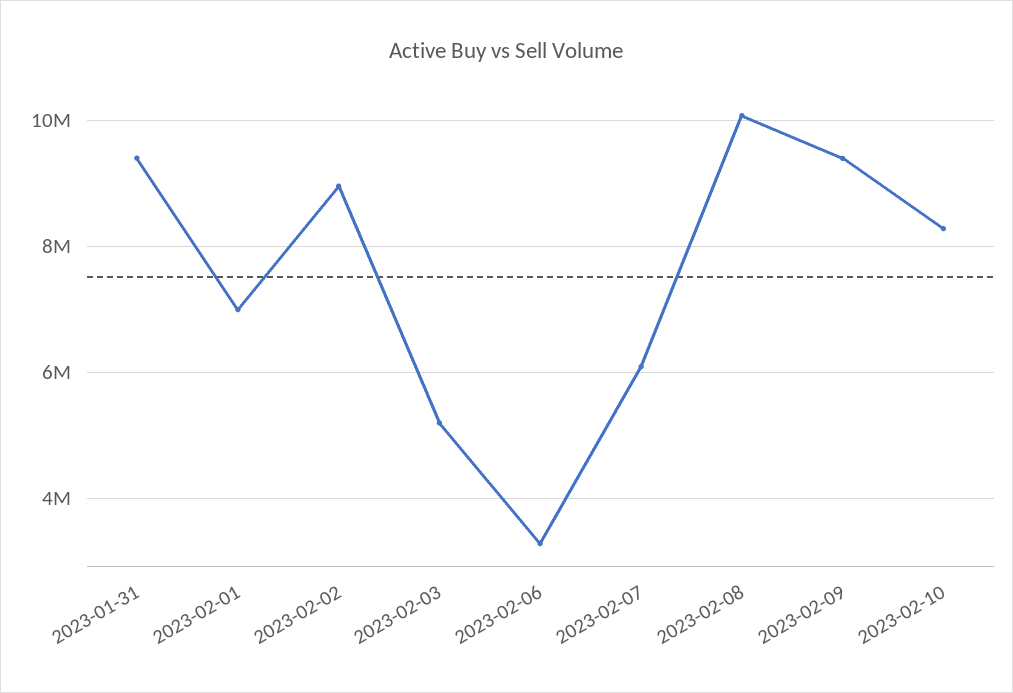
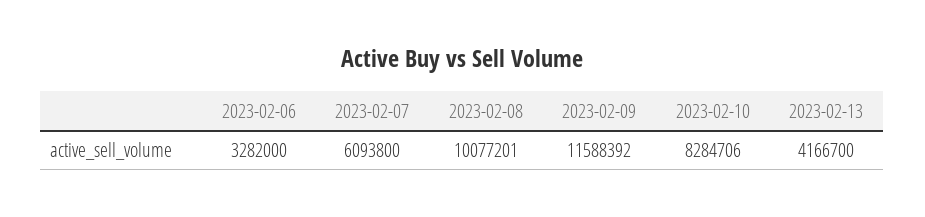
2023-01-31: 9400000 -> none
2023-02-01: 7000000 -> none
2023-02-02: 9000000 -> none
2023-02-03: 5200000 -> none
2023-02-09: 9400000 -> 11588392
2023-02-13: none -> 4166700

